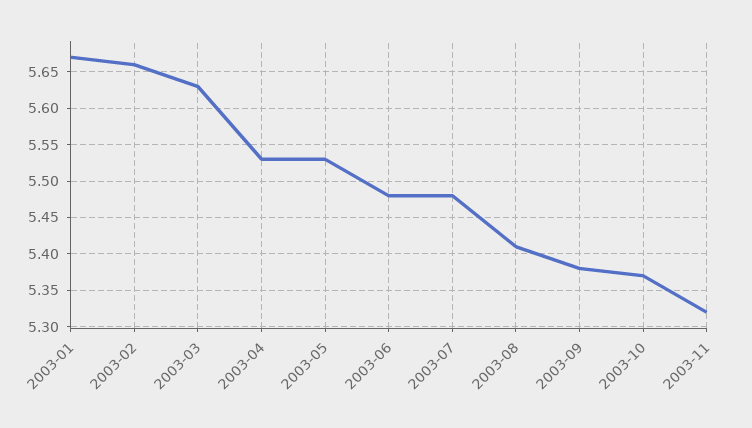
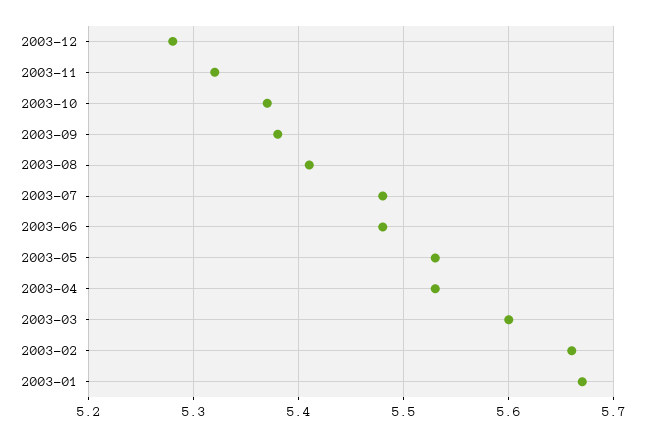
2003-03: 5.63 -> 5.6
2003-12: none -> 5.28

